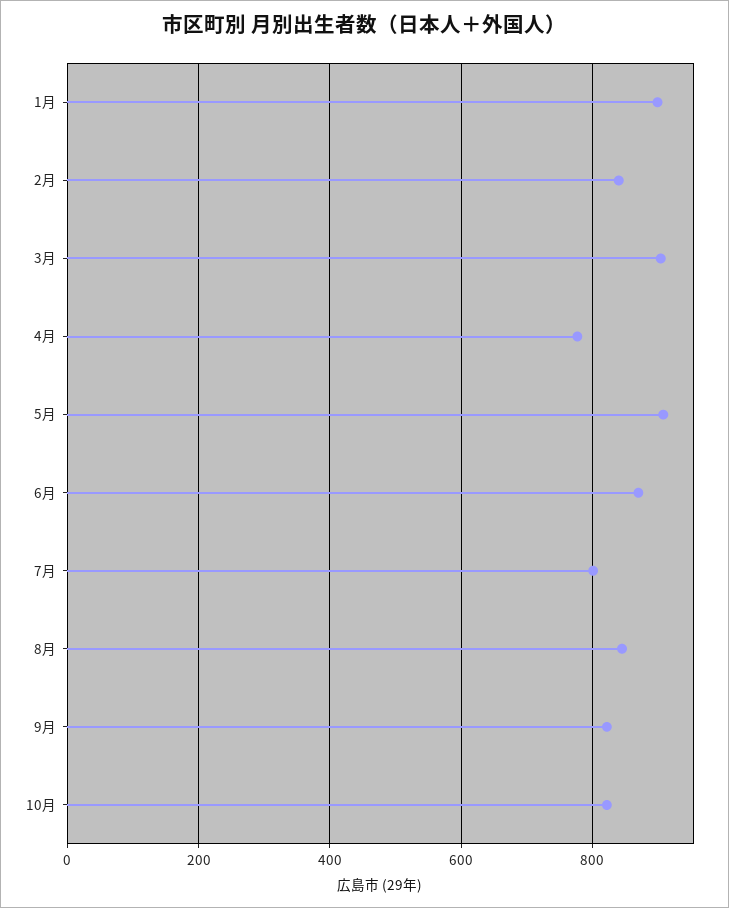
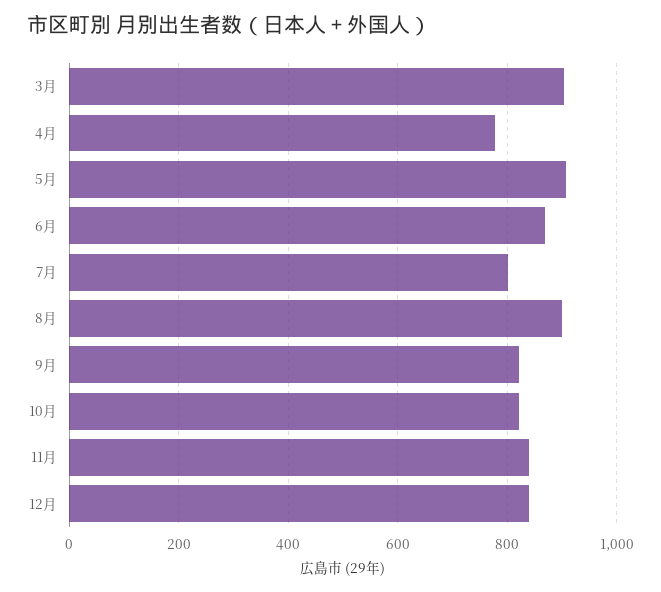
1月: 900 -> none
2月: 840 -> none
8月: 840 -> 900
11月: none -> 840
12月: none -> 840

